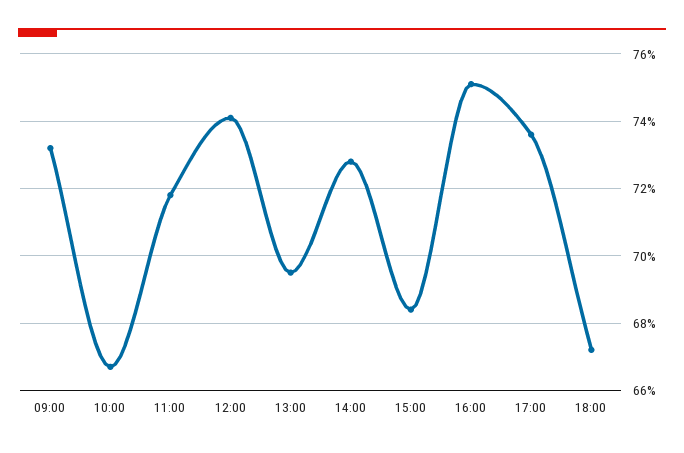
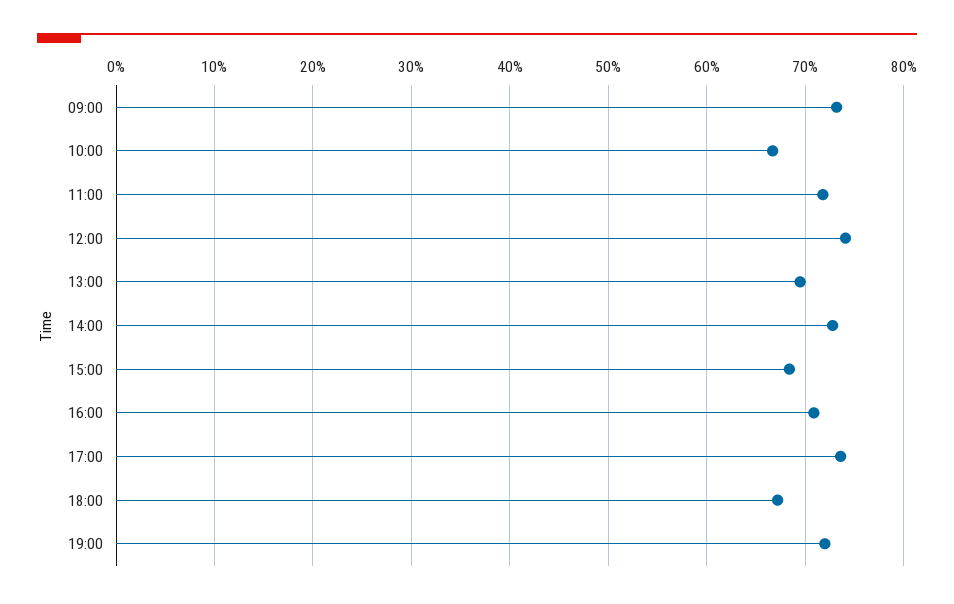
16:00: 75 -> 71
19:00: none -> 72

